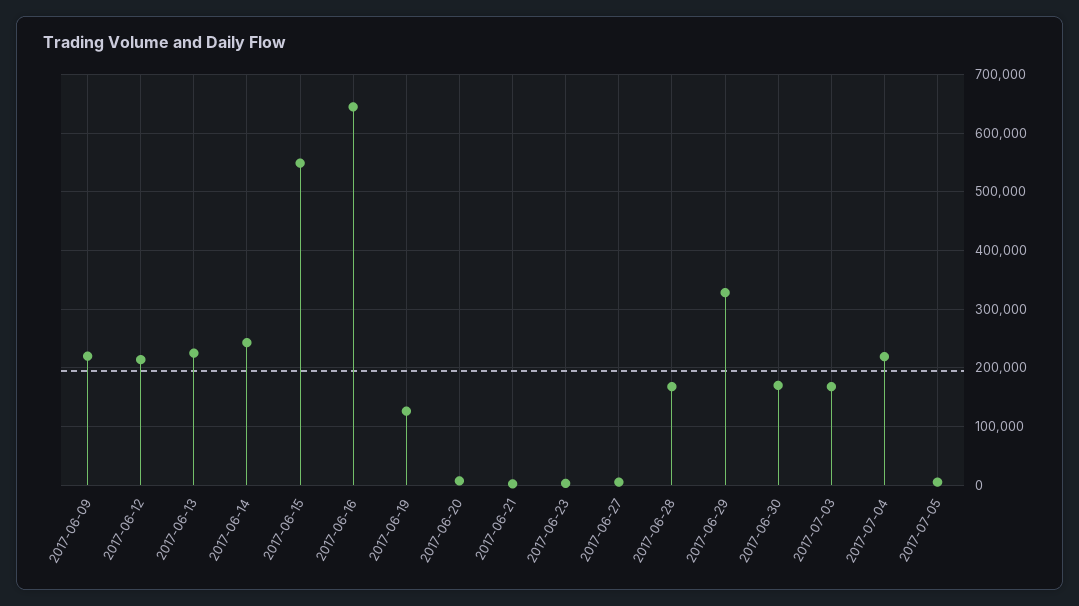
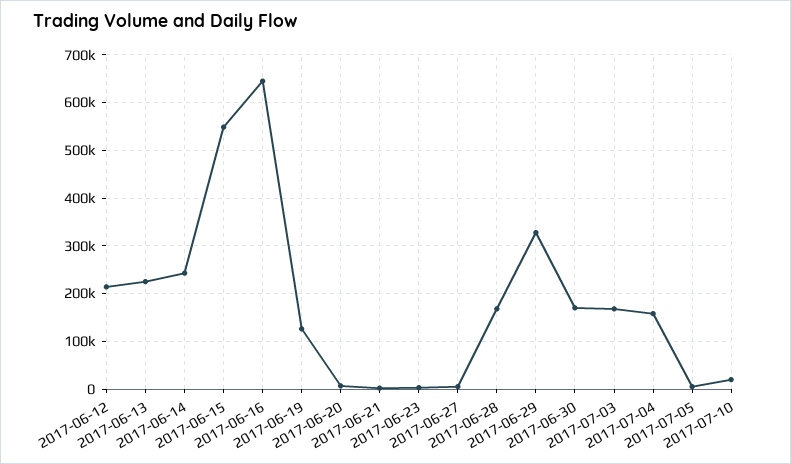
2017-06-09: 220000 -> none
2017-07-04: 220000 -> 160000
2017-07-10: none -> 20000

